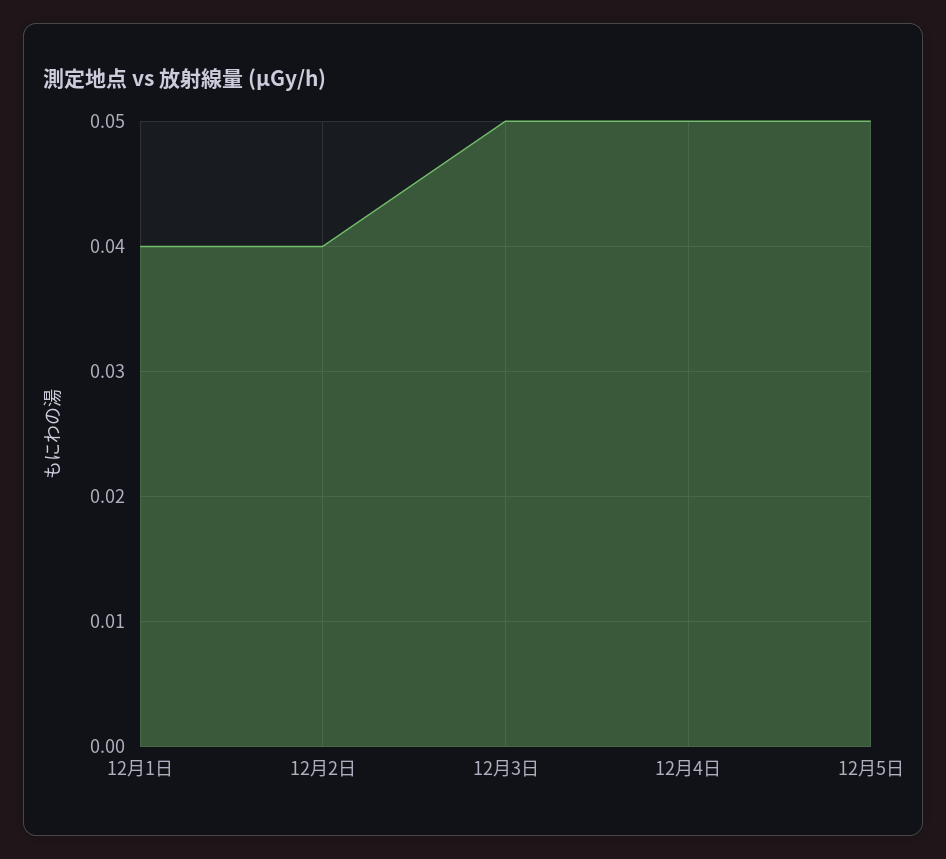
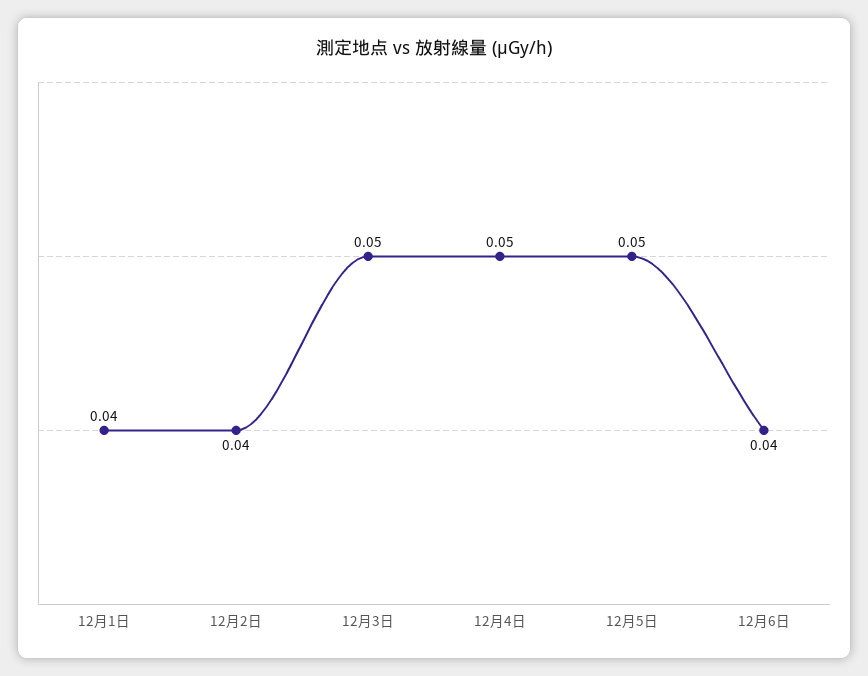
12月6日: none -> 0.04

